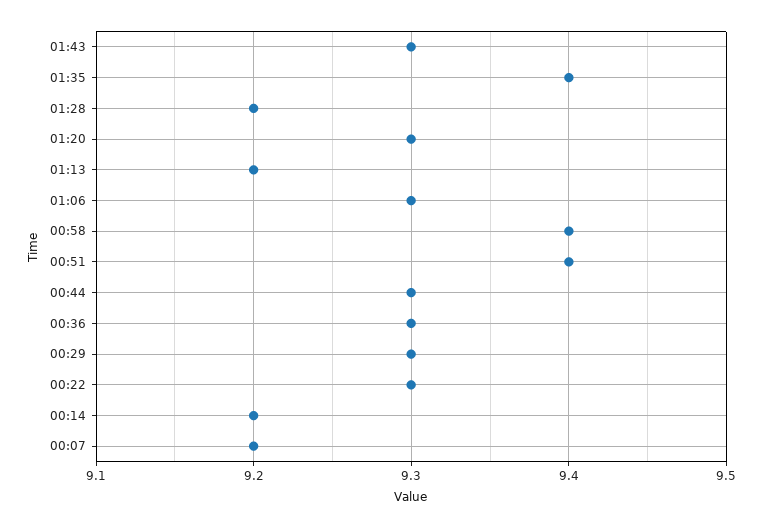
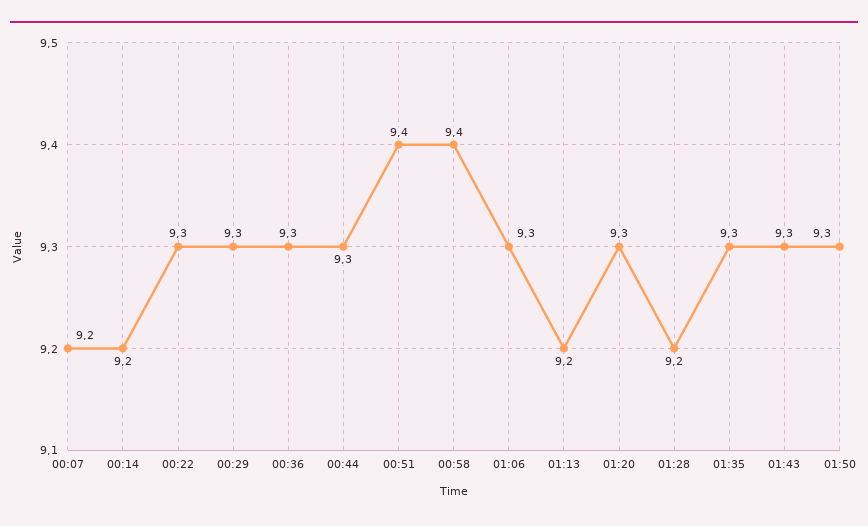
01:35: 9.4 -> 9.3
01:50: none -> 9.3

